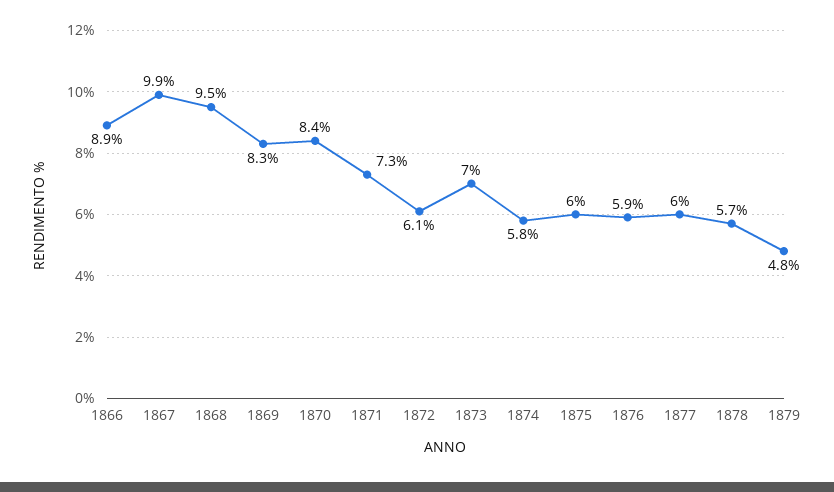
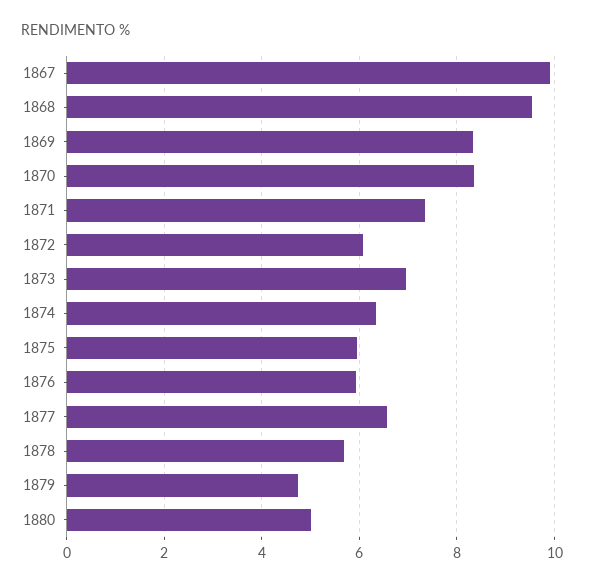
1866: 8.9 -> none
1874: 5.8 -> 6.4
1877: 6 -> 6.6
1880: none -> 5

